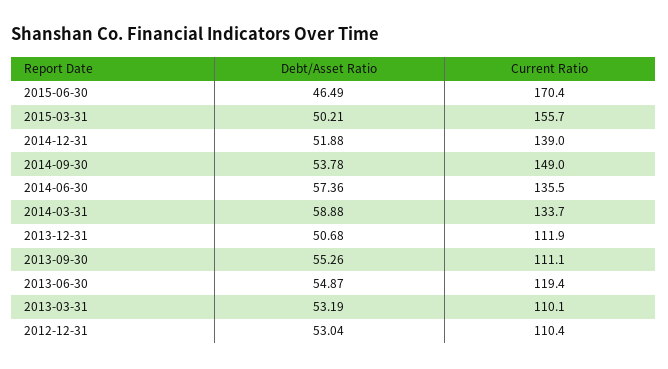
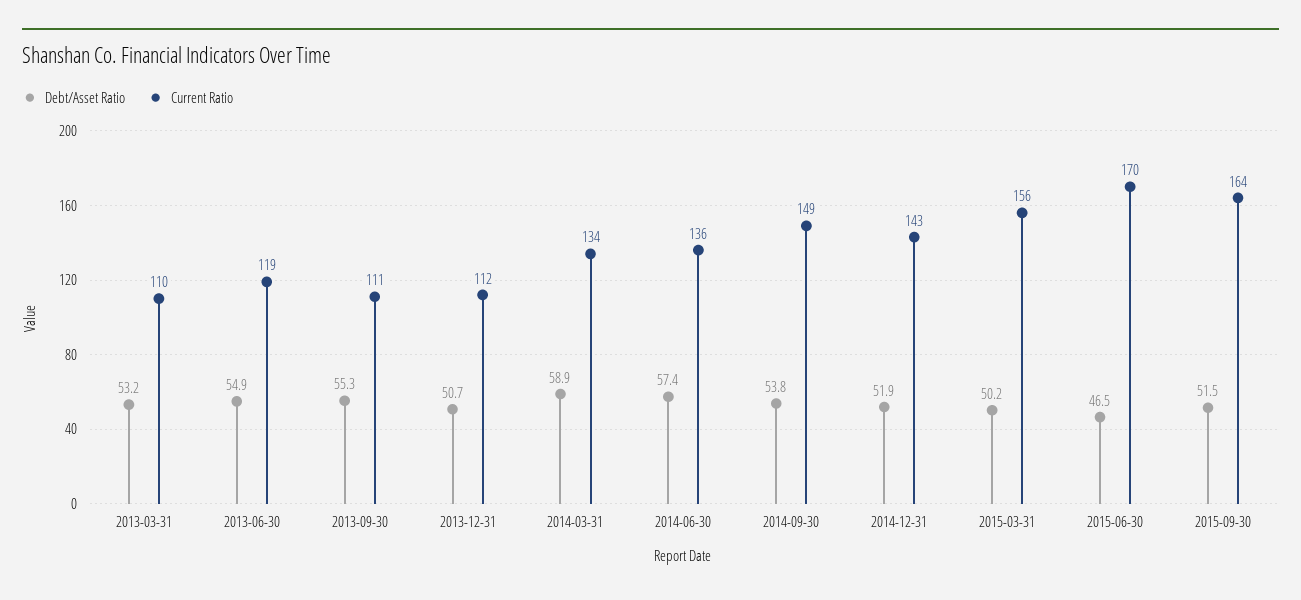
Current Ratio, 2014-12-31: 139 -> 143
Debt/Asset Ratio, 2012-12-31: 53.04 -> none
Current Ratio, 2012-12-31: 110.4 -> none
Debt/Asset Ratio, 2015-09-30: none -> 51.5
Current Ratio, 2015-09-30: none -> 164

